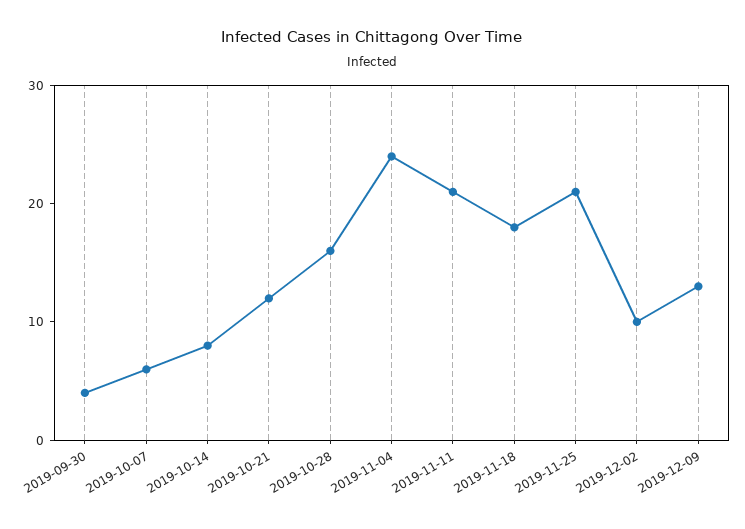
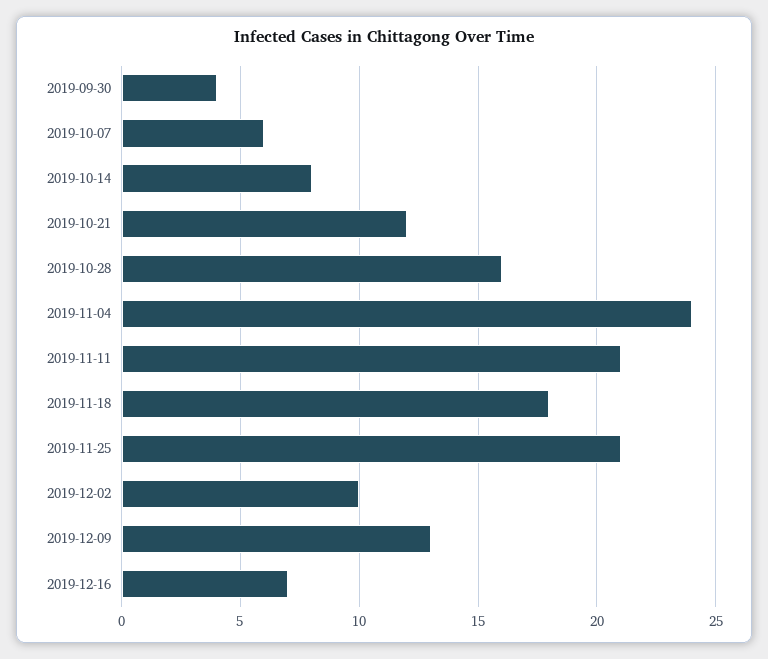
2019-12-16: none -> 7

